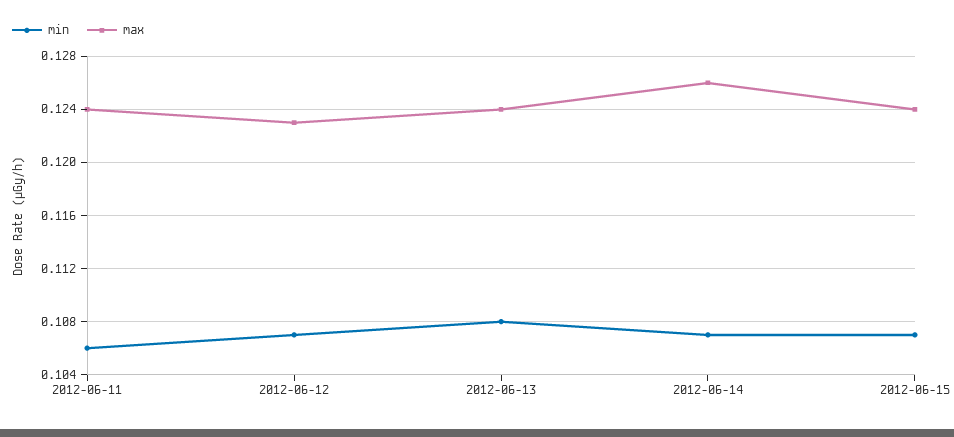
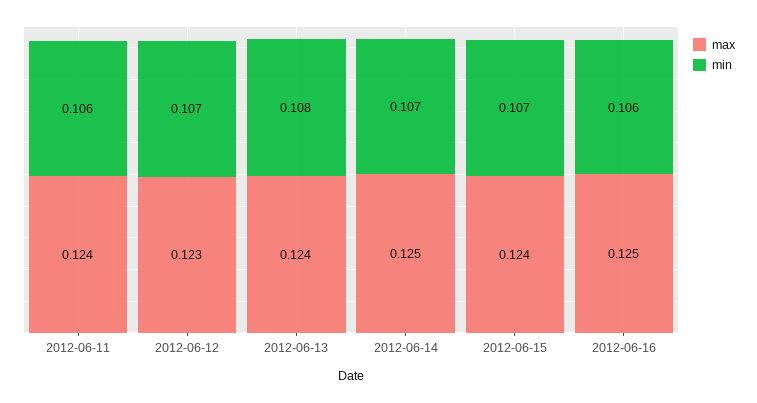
max, 2012-06-14: 0.126 -> 0.125
max, 2012-06-16: none -> 0.125
min, 2012-06-16: none -> 0.106

